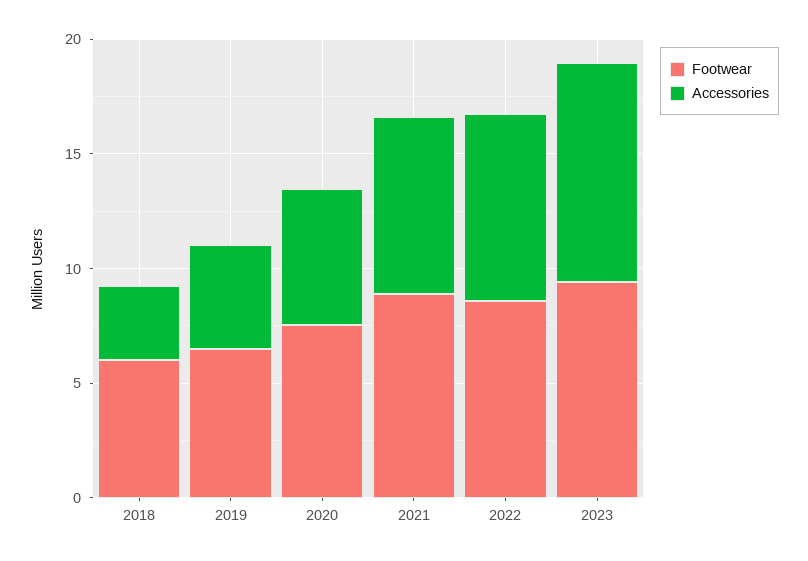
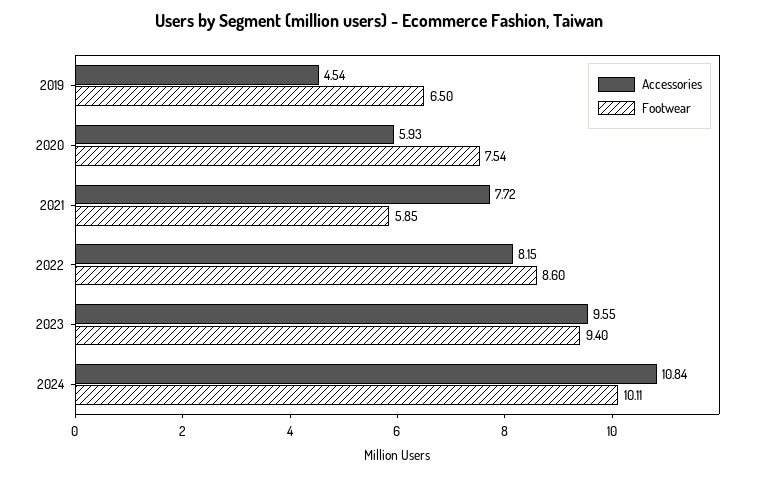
Footwear, 2018: 6 -> none
Accessories, 2018: 3 -> none
Footwear, 2021: 9 -> 5.85
Accessories, 2024: none -> 10.84
Footwear, 2024: none -> 10.11

